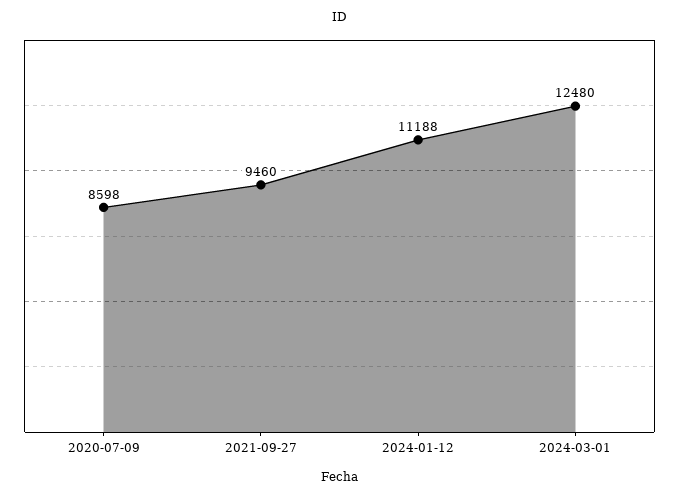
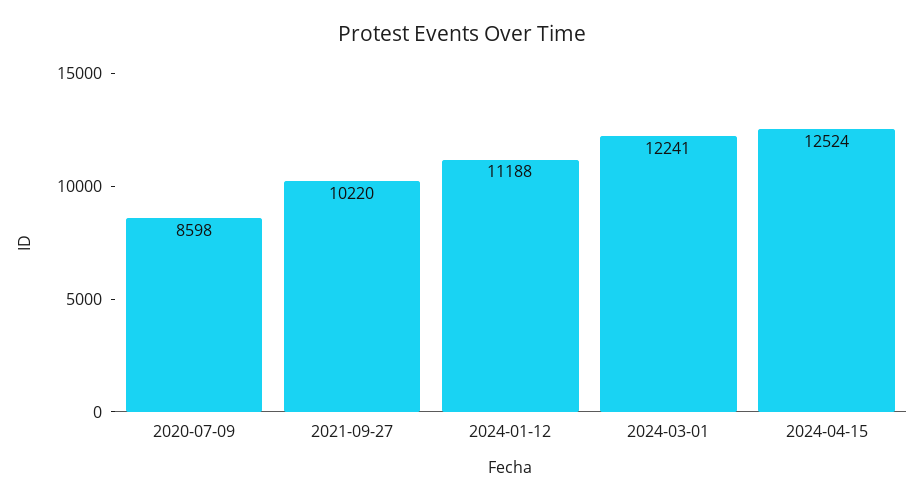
2021-09-27: 9460 -> 10220
2024-03-01: 12480 -> 12241
2024-04-15: none -> 12524

